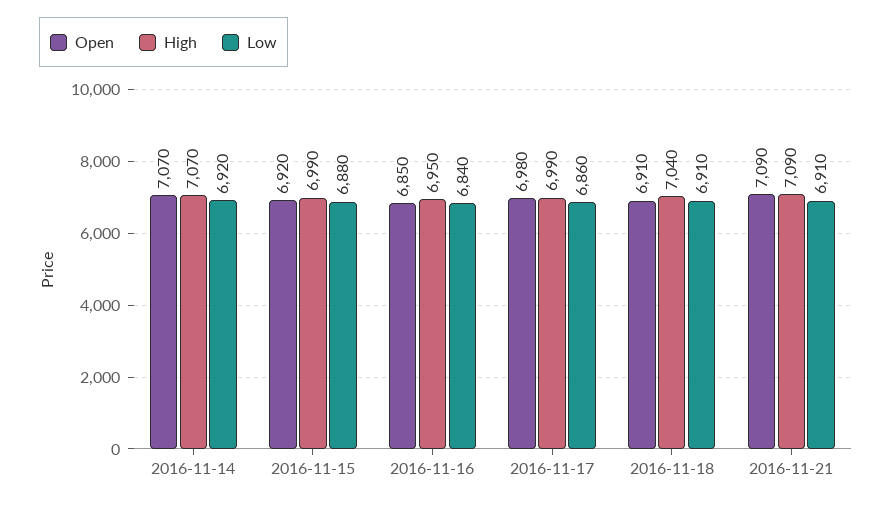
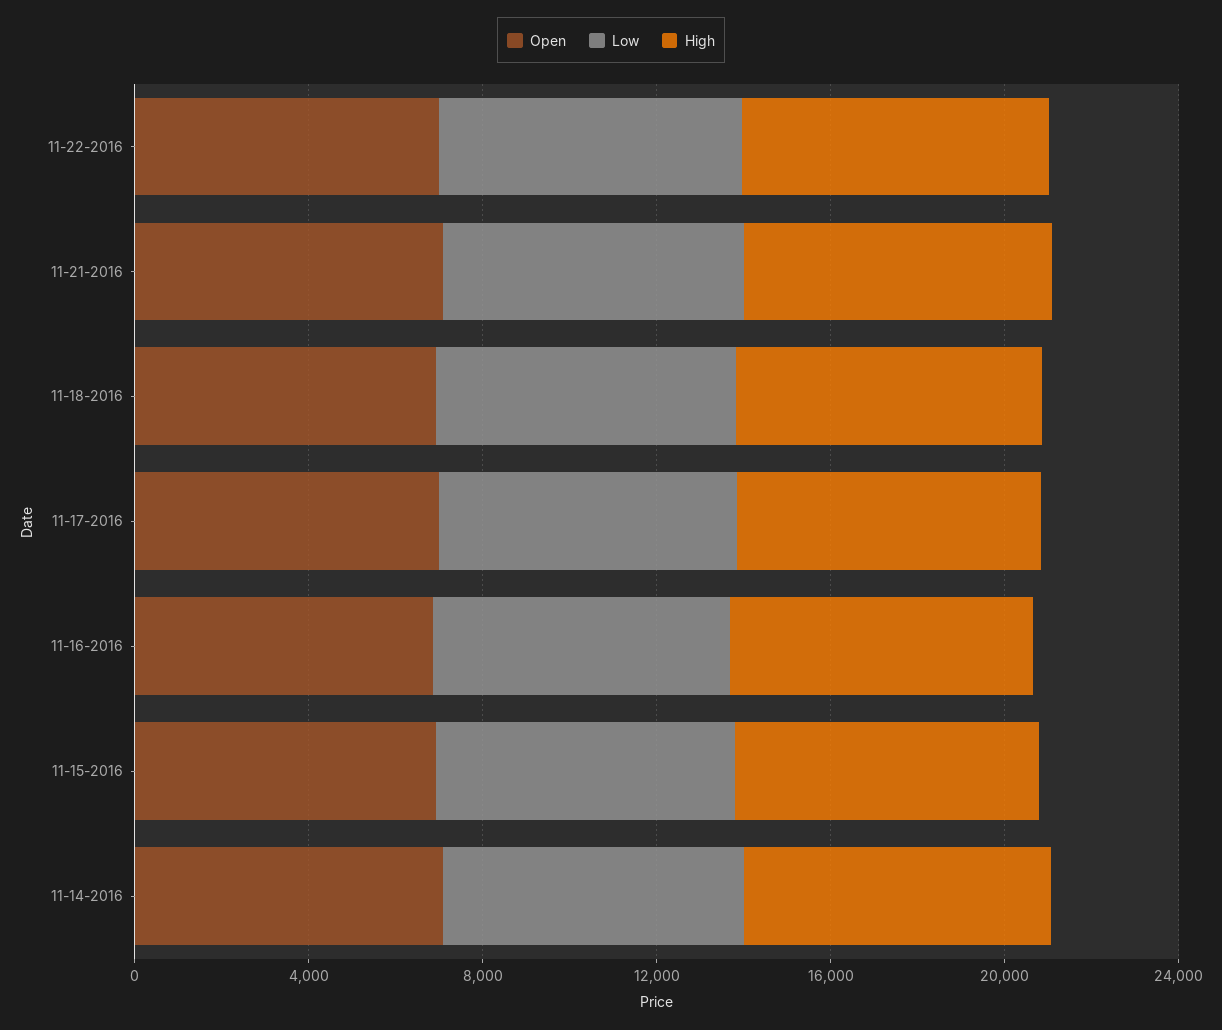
Open, 11-22-2016: none -> 7000
Low, 11-22-2016: none -> 7000
High, 11-22-2016: none -> 7000

